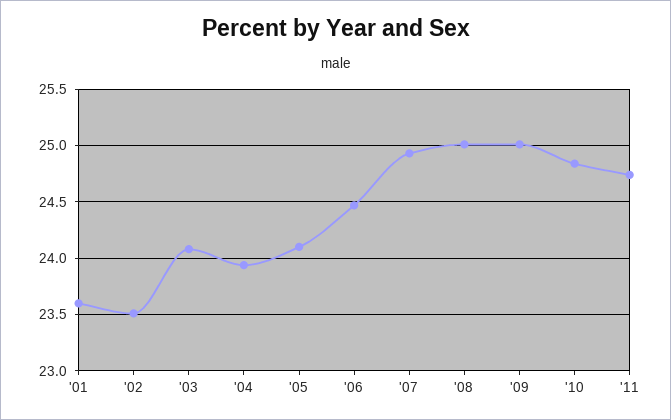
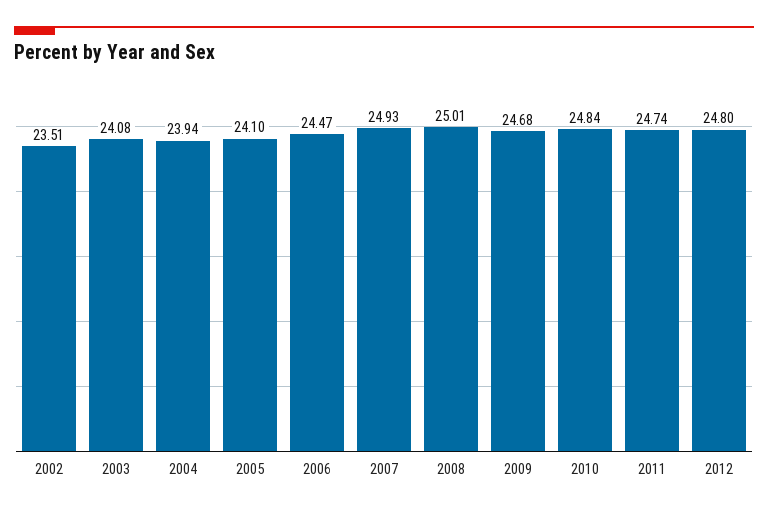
'01: 23.6 -> none
'09: 25 -> 24.68
2012: none -> 24.8

